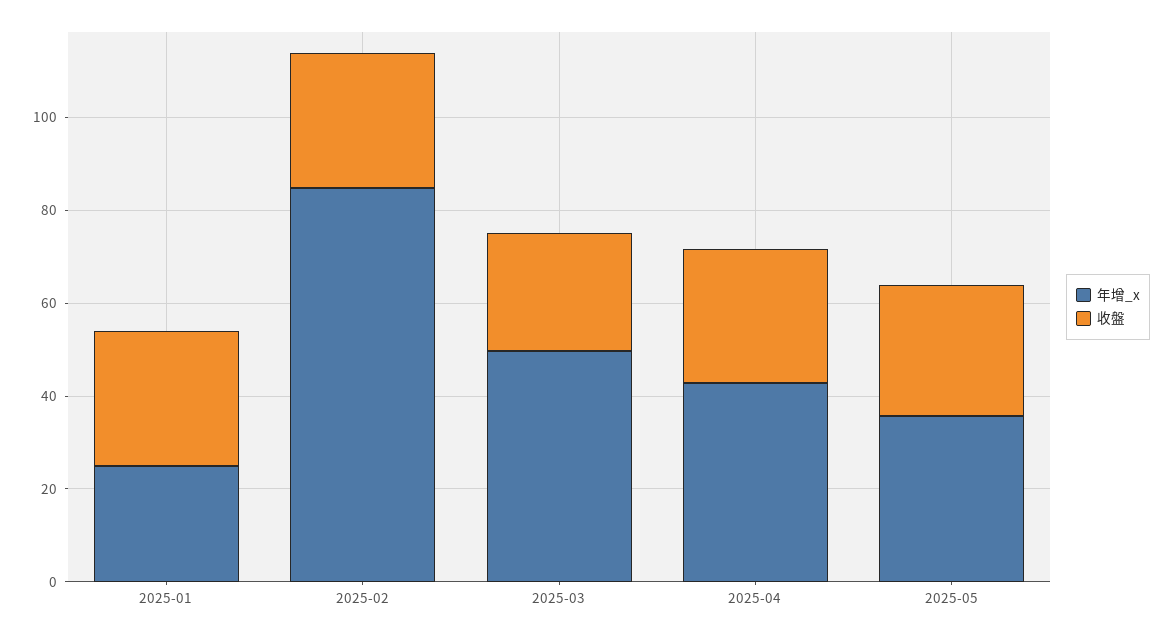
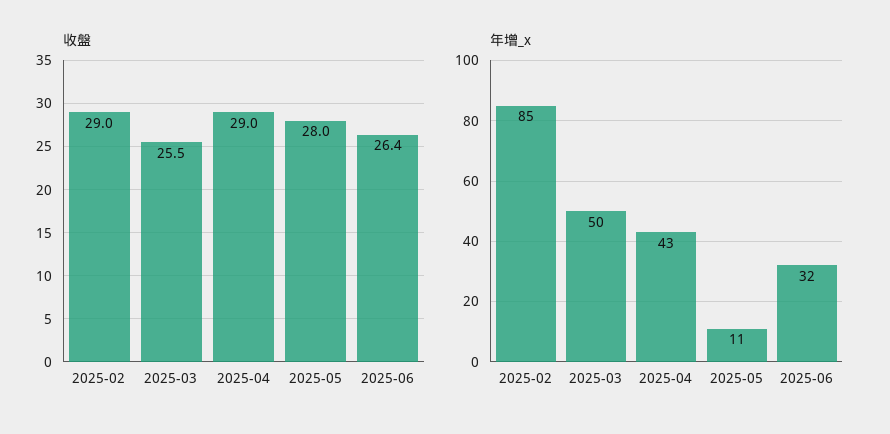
年增_x, 2025-01: 25 -> none
收盤, 2025-01: 30 -> none
年增_x, 2025-05: 35 -> 11
收盤, 2025-06: none -> 26.4
年增_x, 2025-06: none -> 32

